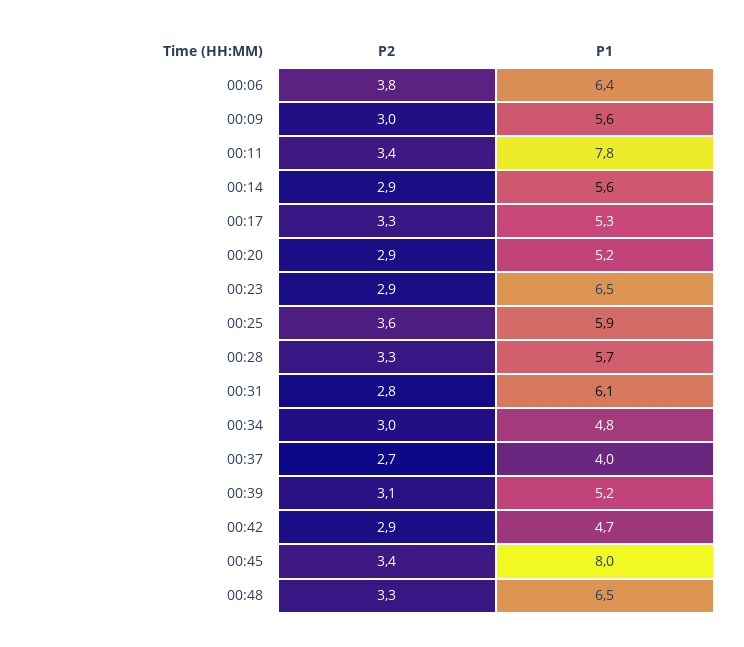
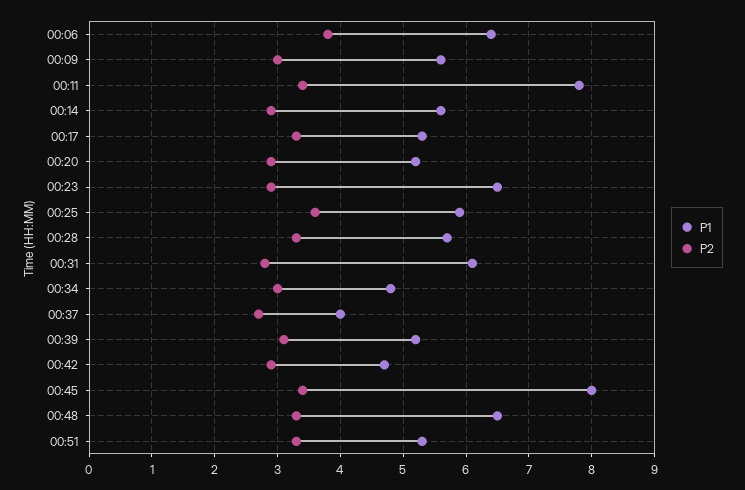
P1, 00:51: none -> 5.3
P2, 00:51: none -> 3.3

